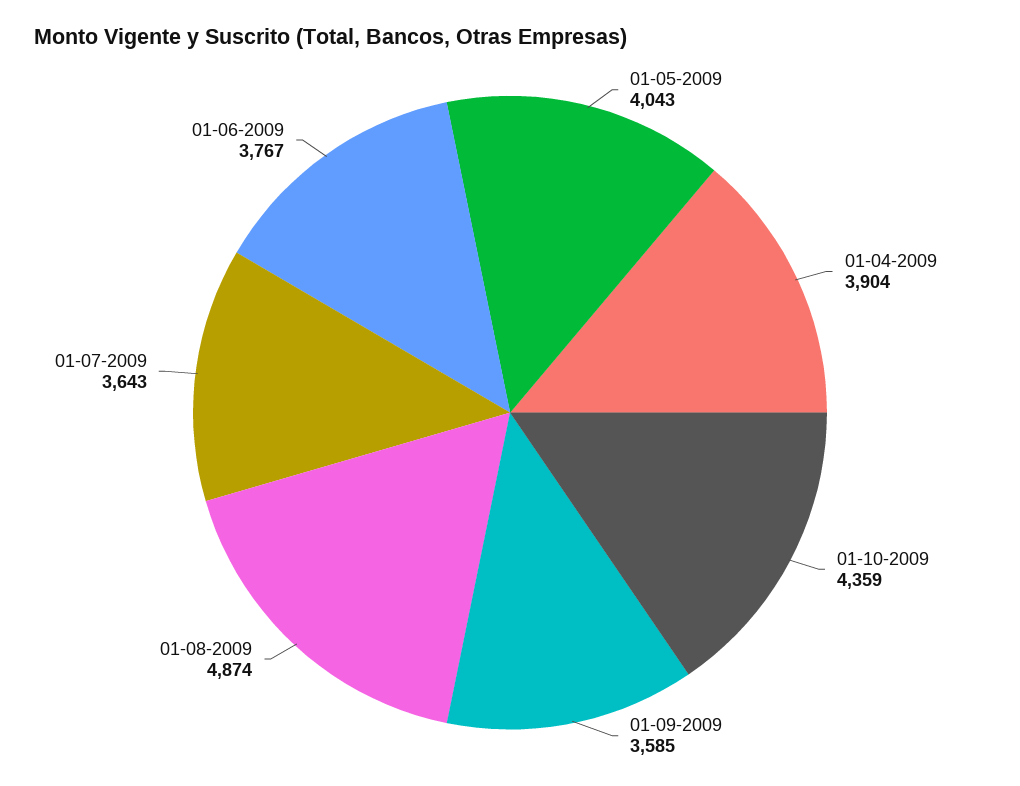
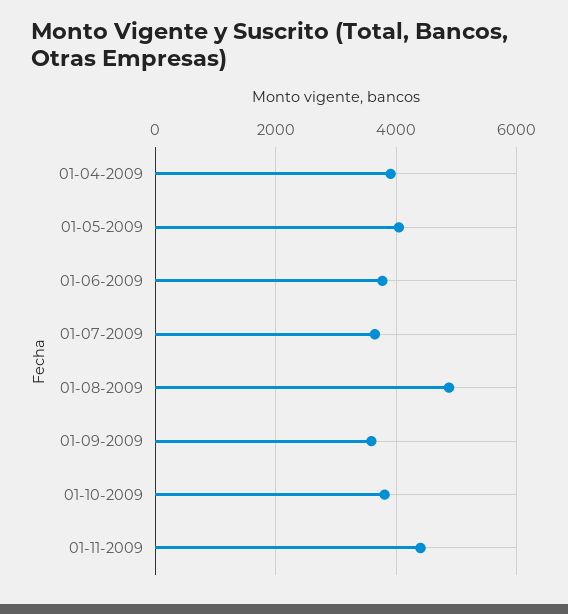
01-10-2009: 4359 -> 3800
01-11-2009: none -> 4400

